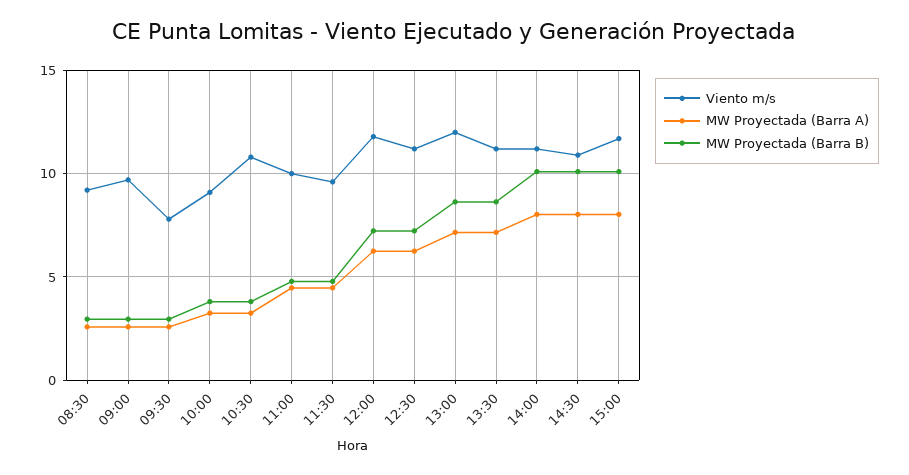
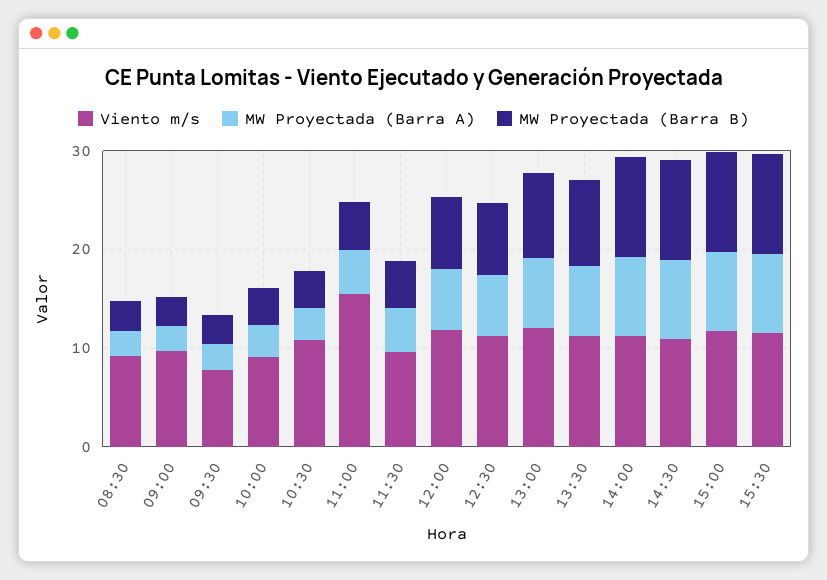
Viento m/s, 11:00: 10 -> 16
Viento m/s, 15:30: none -> 12
MW Proyectada (Barra A), 15:30: none -> 8
MW Proyectada (Barra B), 15:30: none -> 10

